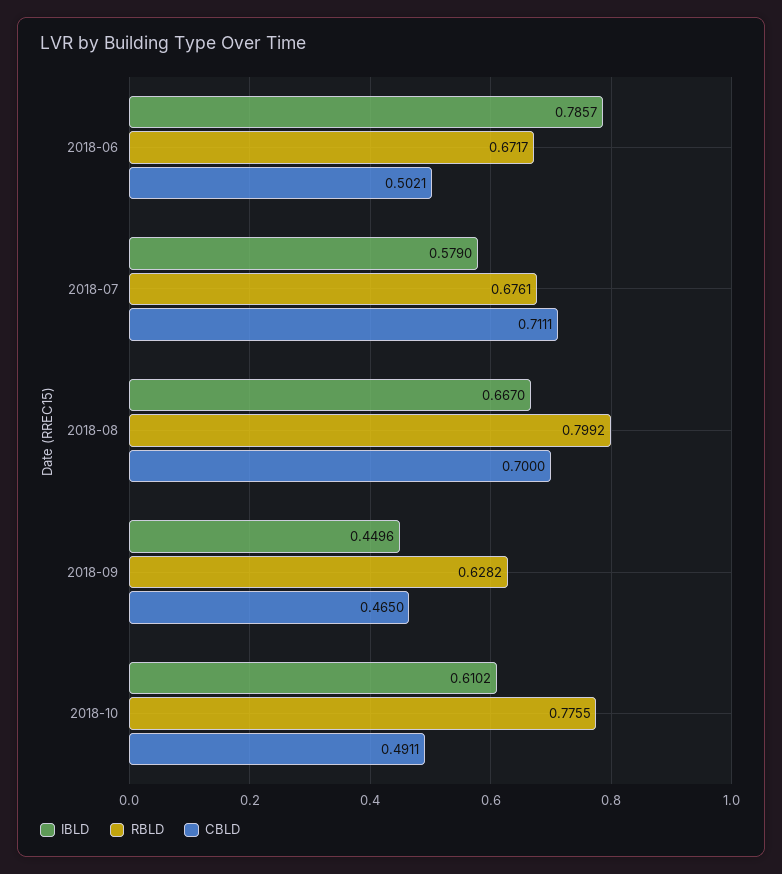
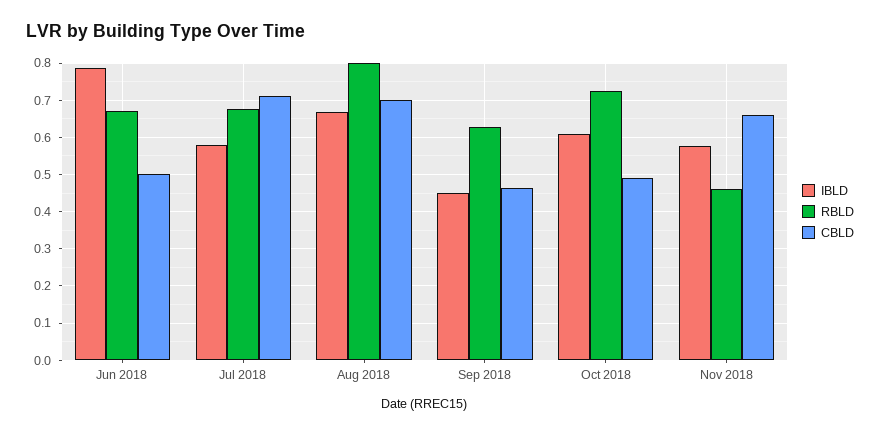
RBLD, 2018-10: 0.7755 -> 0.72
IBLD, Nov 2018: none -> 0.58
RBLD, Nov 2018: none -> 0.46
CBLD, Nov 2018: none -> 0.66

